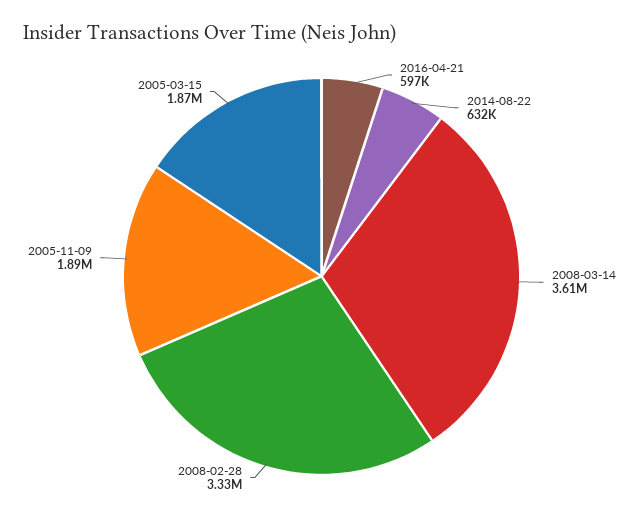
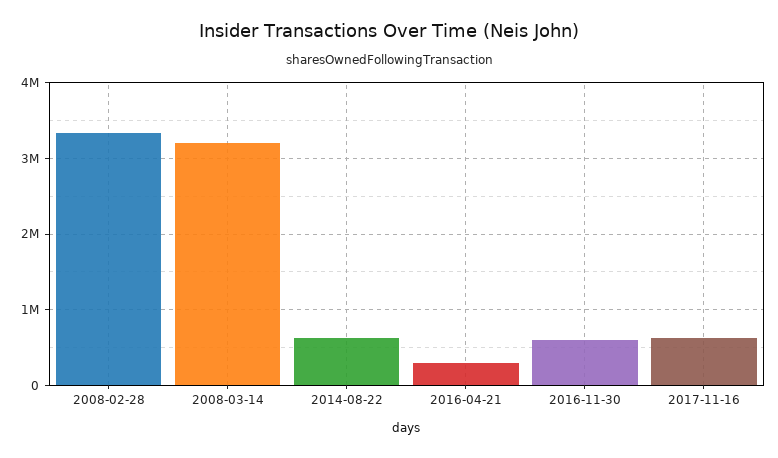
2016-04-21: 597000 -> 300000
2008-03-14: 3610000 -> 3200000
2005-11-09: 1890000 -> none
2005-03-15: 1870000 -> none
2016-11-30: none -> 600000
2017-11-16: none -> 600000

